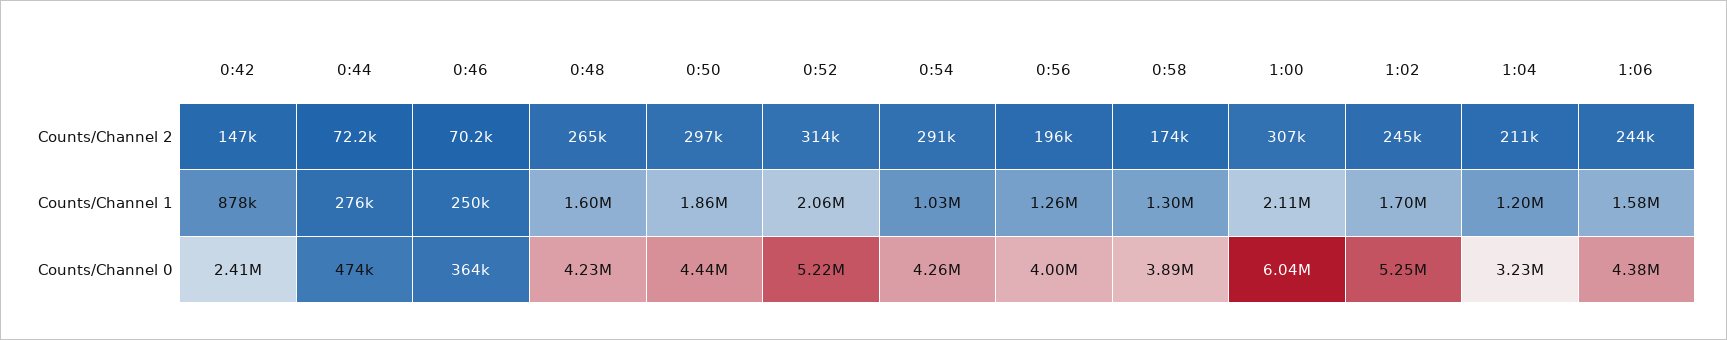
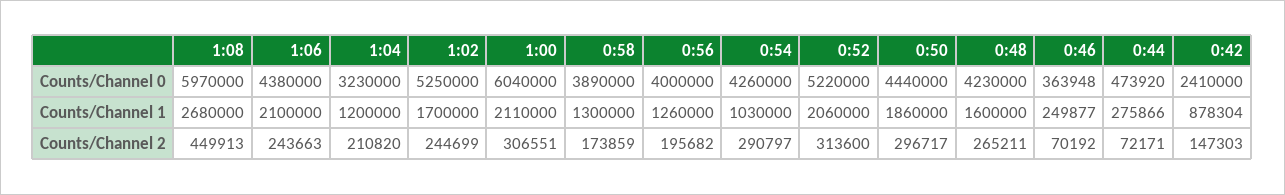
1:06, Counts/Channel 1: 1580000 -> 2100000
1:08, Counts/Channel 0: none -> 5970000
1:08, Counts/Channel 1: none -> 2680000
1:08, Counts/Channel 2: none -> 449913

